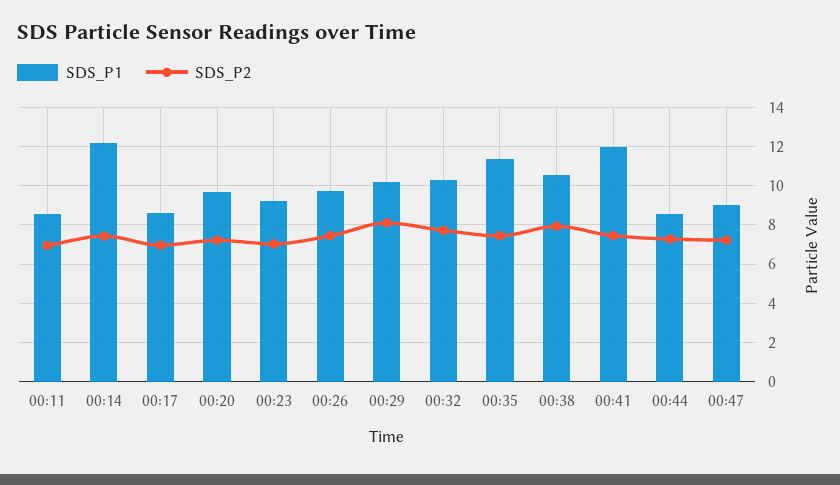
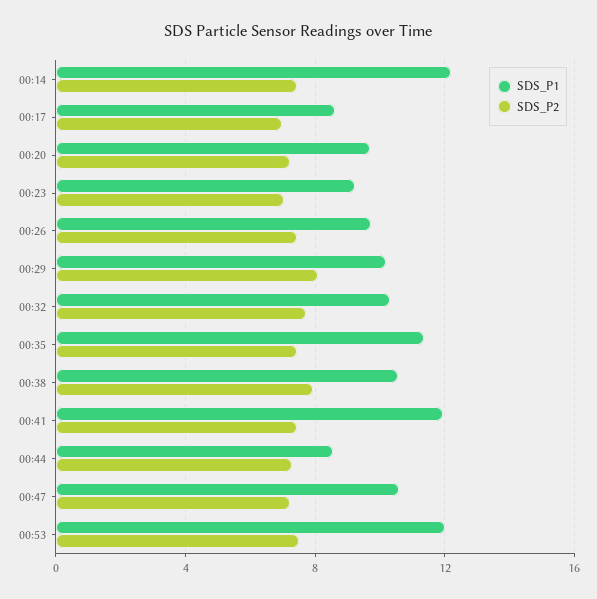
SDS_P1, 00:11: 8.5 -> none
SDS_P2, 00:11: 7 -> none
SDS_P1, 00:47: 9 -> 10.5
SDS_P1, 00:53: none -> 12
SDS_P2, 00:53: none -> 7.5

